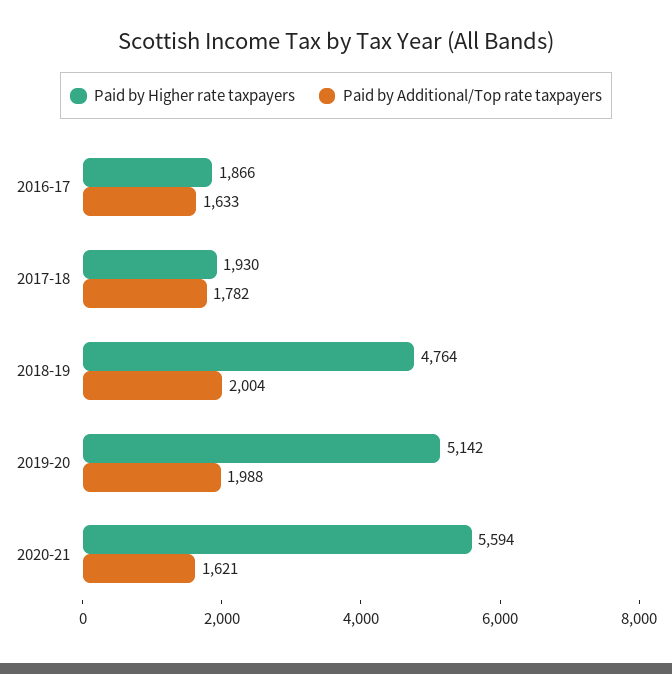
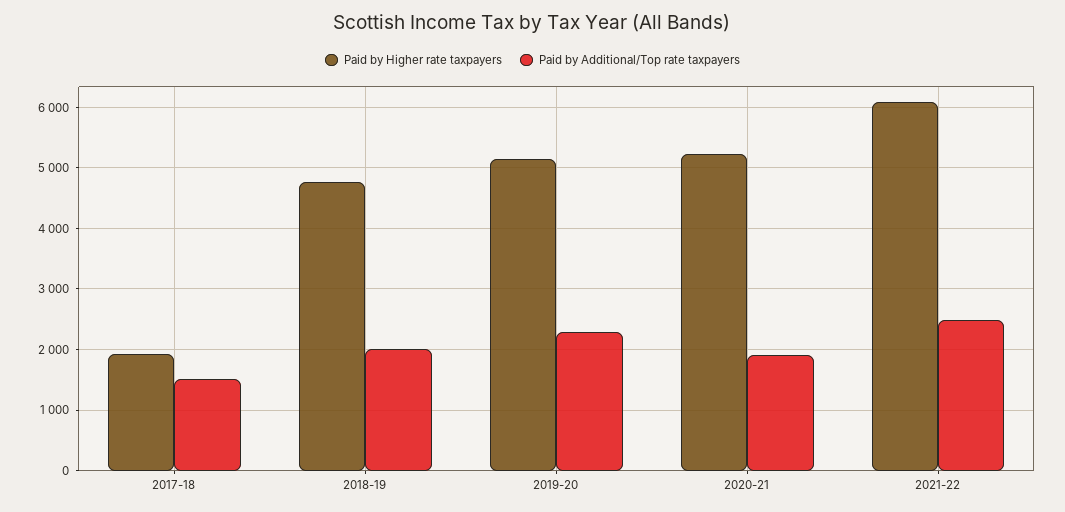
Paid by Higher rate taxpayers, 2016-17: 1866 -> none
Paid by Additional/Top rate taxpayers, 2016-17: 1633 -> none
Paid by Additional/Top rate taxpayers, 2017-18: 1782 -> 1500
Paid by Additional/Top rate taxpayers, 2019-20: 1988 -> 2300
Paid by Higher rate taxpayers, 2020-21: 5594 -> 5200
Paid by Additional/Top rate taxpayers, 2020-21: 1621 -> 1900
Paid by Higher rate taxpayers, 2021-22: none -> 6100
Paid by Additional/Top rate taxpayers, 2021-22: none -> 2500

